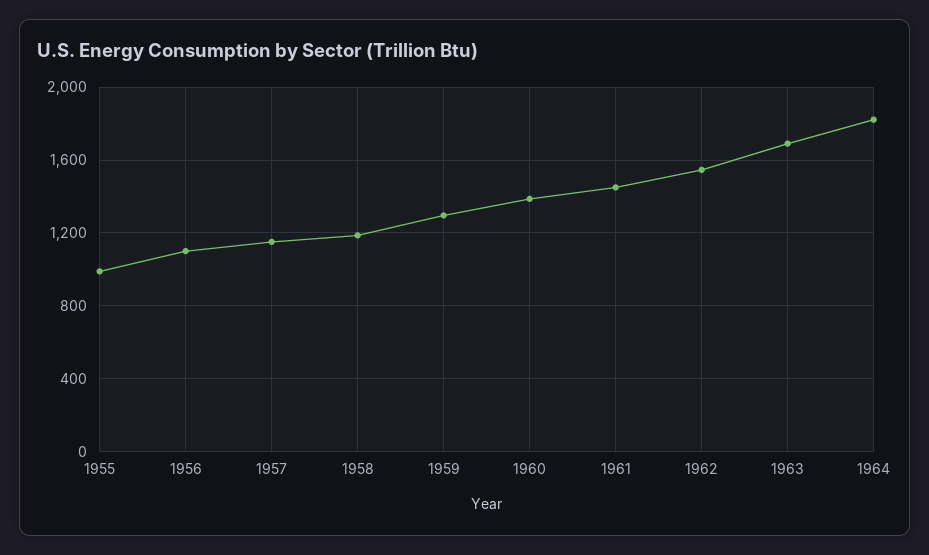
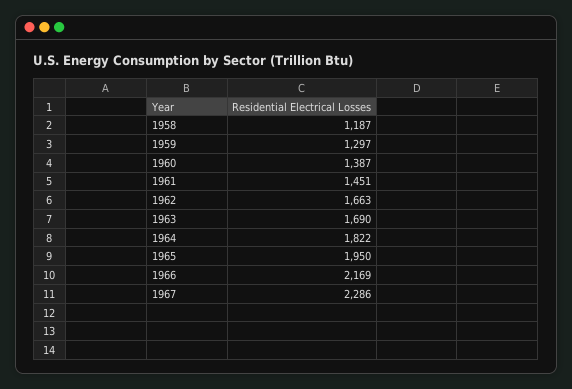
1955: 1000 -> none
1956: 1100 -> none
1957: 1150 -> none
1962: 1550 -> 1663
1965: none -> 1950
1966: none -> 2169
1967: none -> 2286

